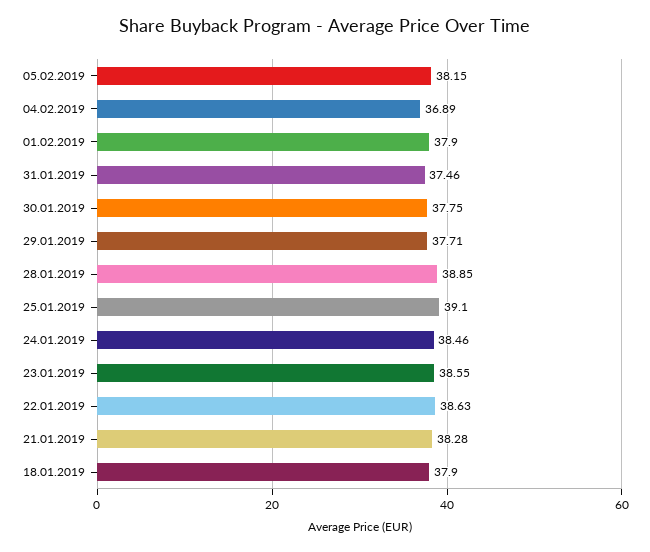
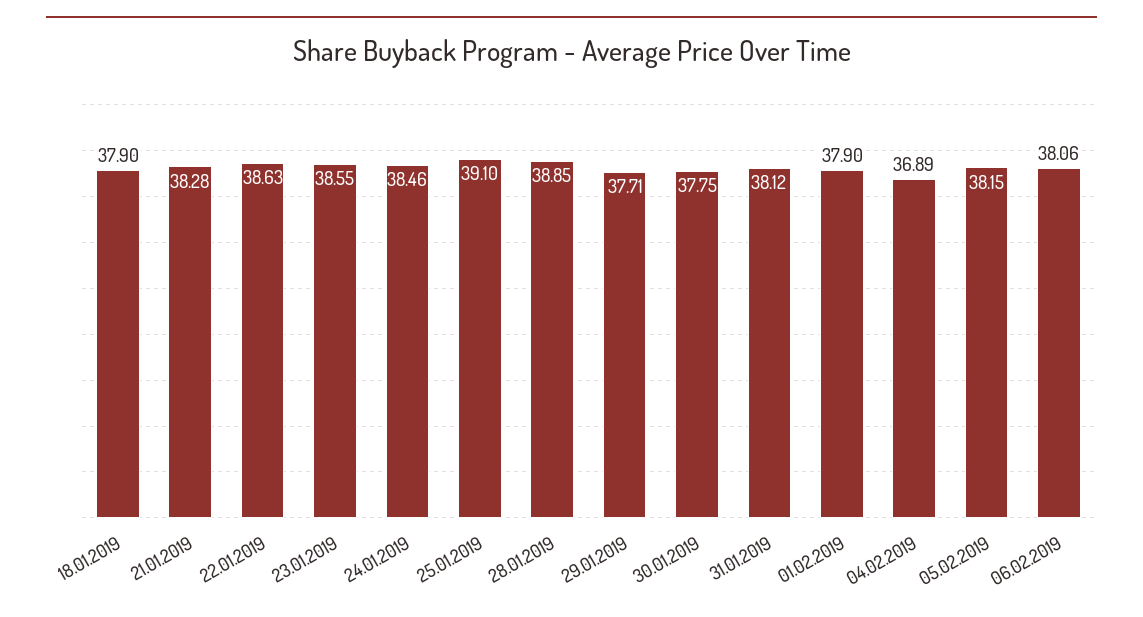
31.01.2019: 37.46 -> 38.12
06.02.2019: none -> 38.06

